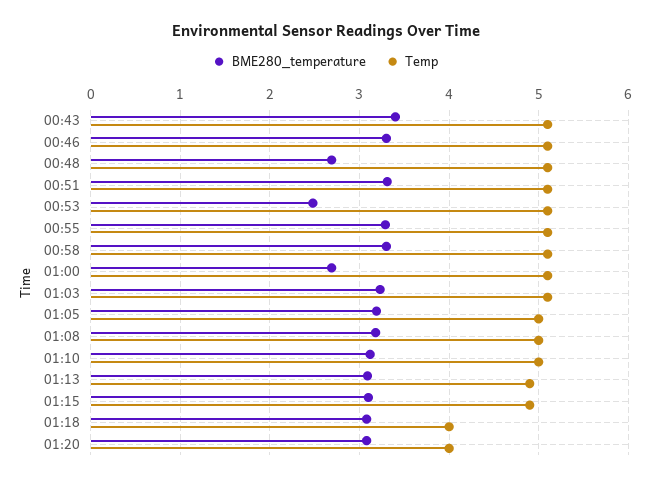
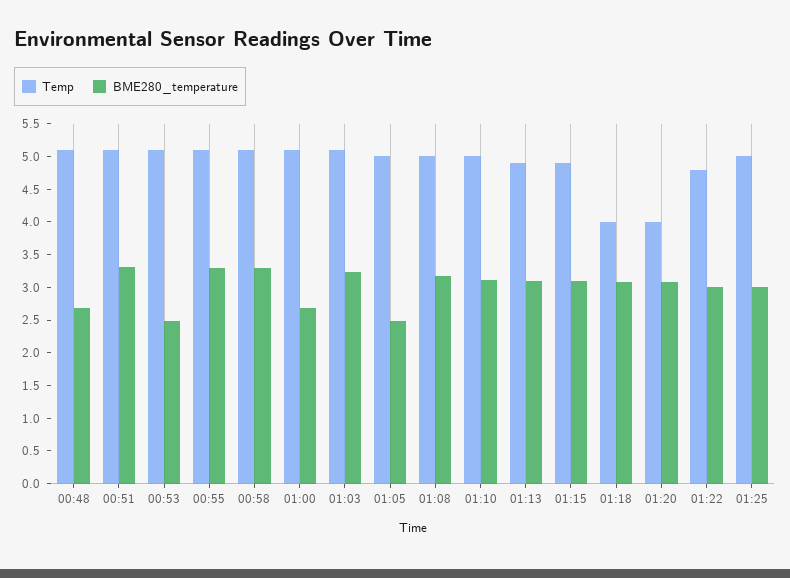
BME280_temperature, 00:43: 3.4 -> none
Temp, 00:43: 5.1 -> none
BME280_temperature, 00:46: 3.3 -> none
Temp, 00:46: 5.1 -> none
BME280_temperature, 01:05: 3.2 -> 2.5
Temp, 01:22: none -> 4.75
BME280_temperature, 01:22: none -> 3
Temp, 01:25: none -> 5
BME280_temperature, 01:25: none -> 3

